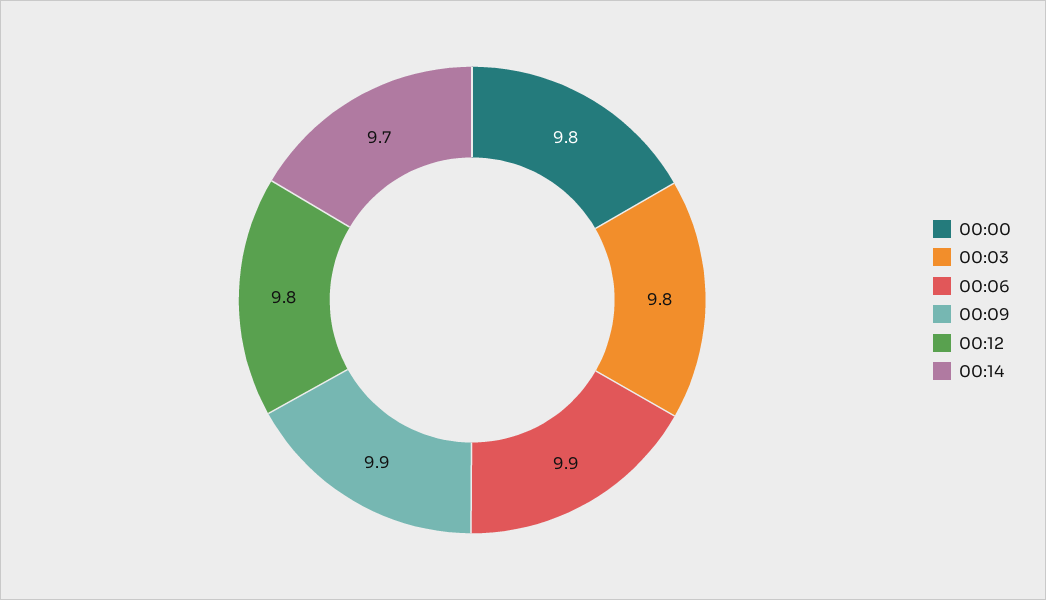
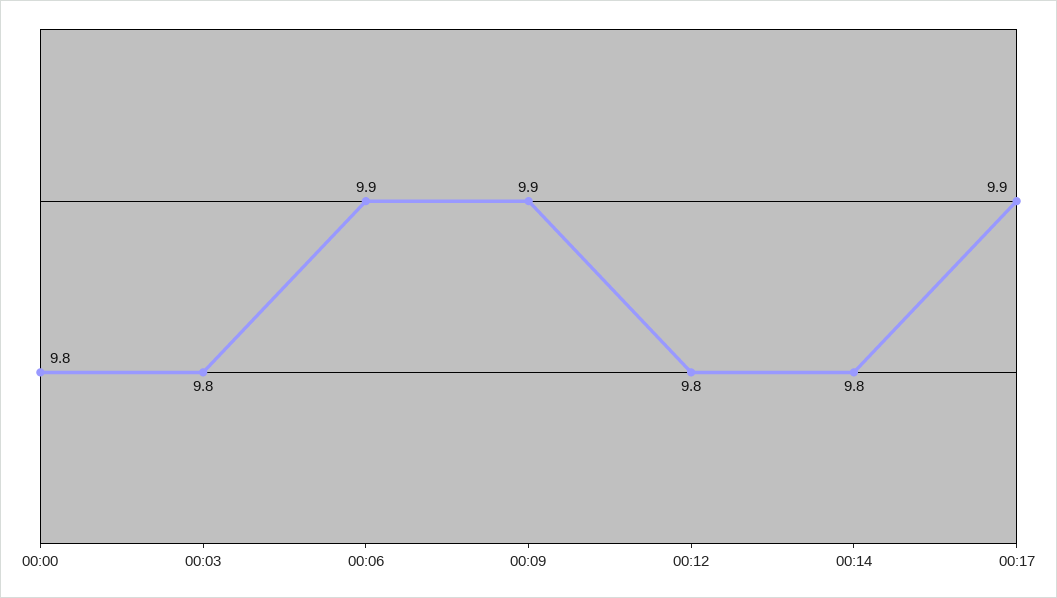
00:14: 9.7 -> 9.8
00:17: none -> 9.9

